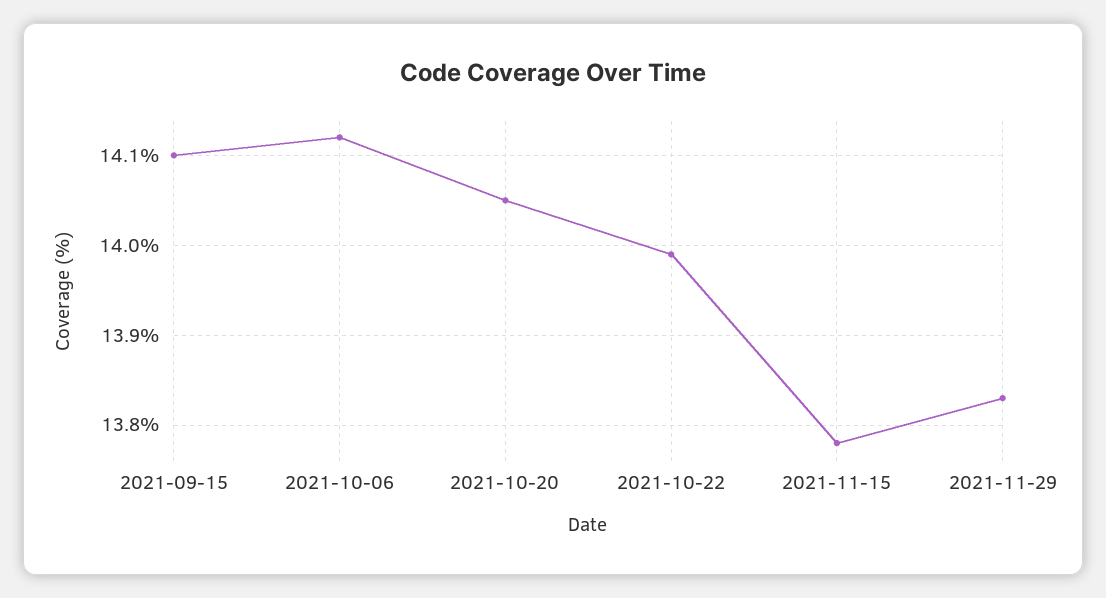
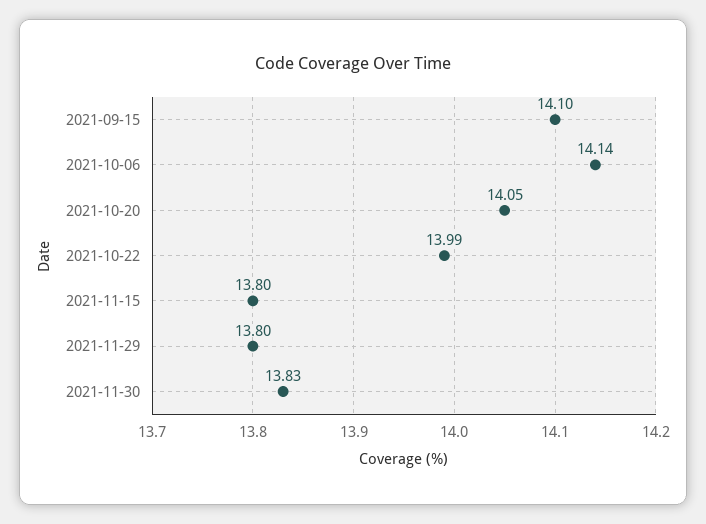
2021-10-06: 14.12 -> 14.14
2021-11-15: 13.78 -> 13.8
2021-11-29: 13.83 -> 13.8
2021-11-30: none -> 13.83

